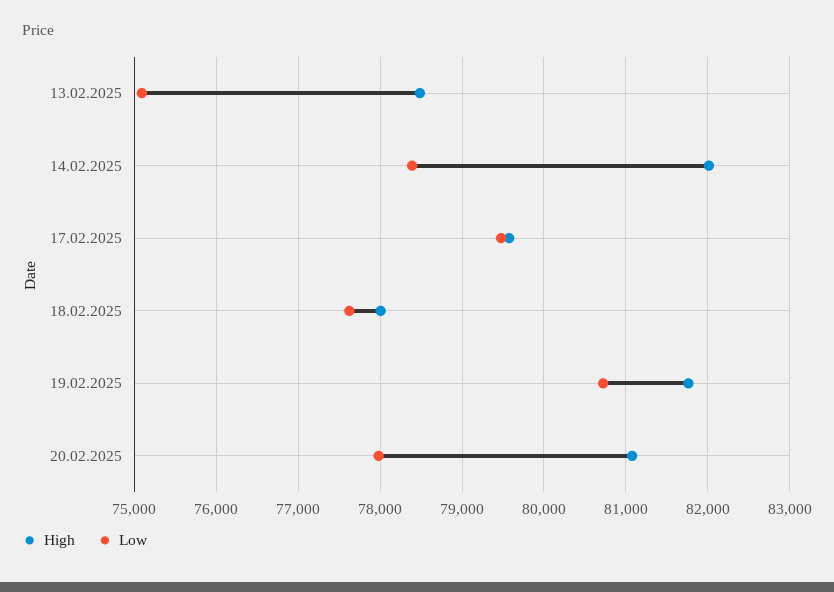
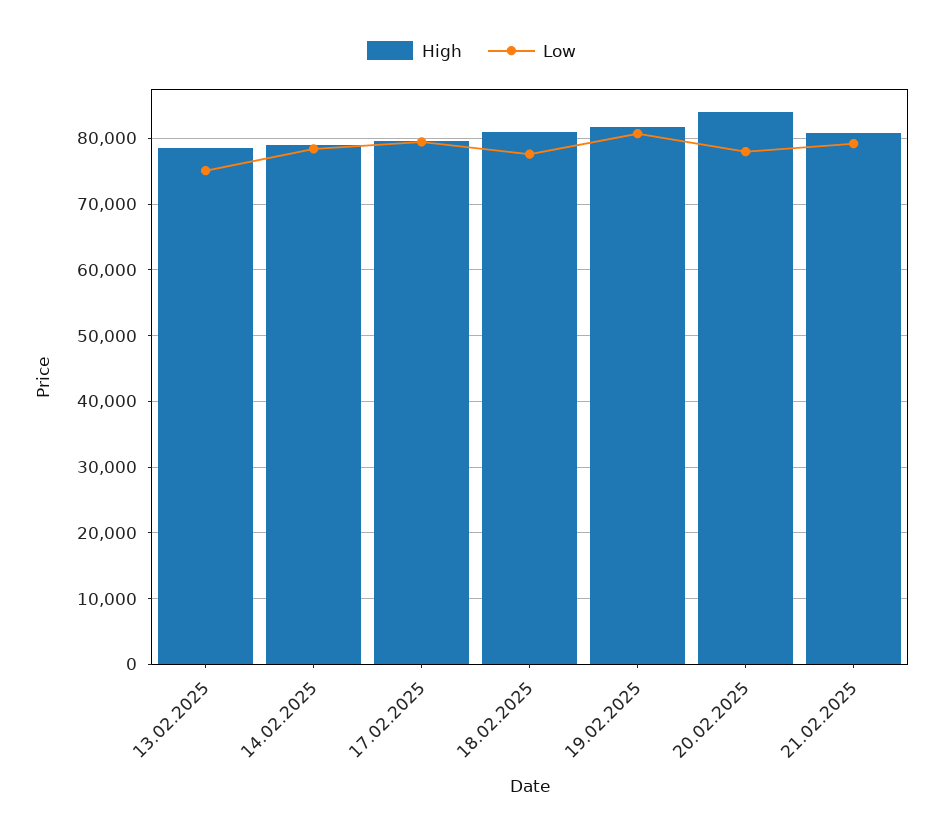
High, 14.02.2025: 82000 -> 79000
High, 18.02.2025: 78000 -> 81000
High, 20.02.2025: 81100 -> 84000
High, 21.02.2025: none -> 81000
Low, 21.02.2025: none -> 79000

